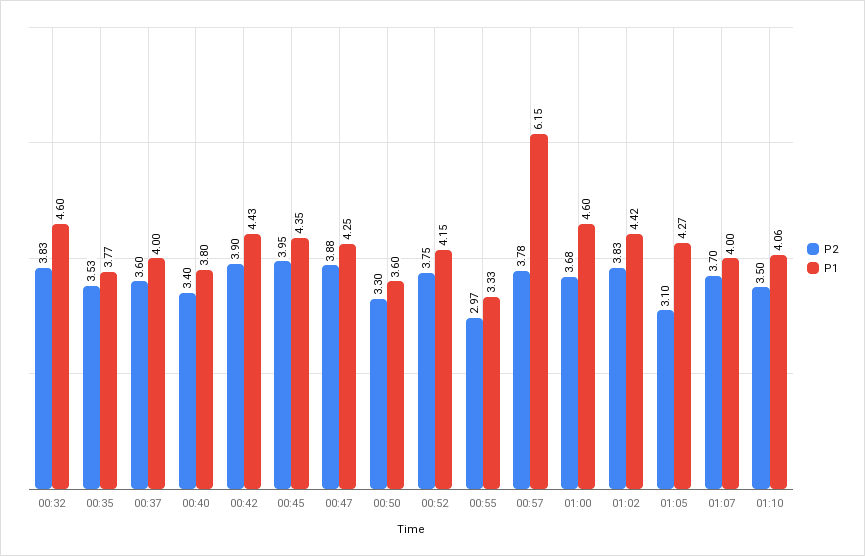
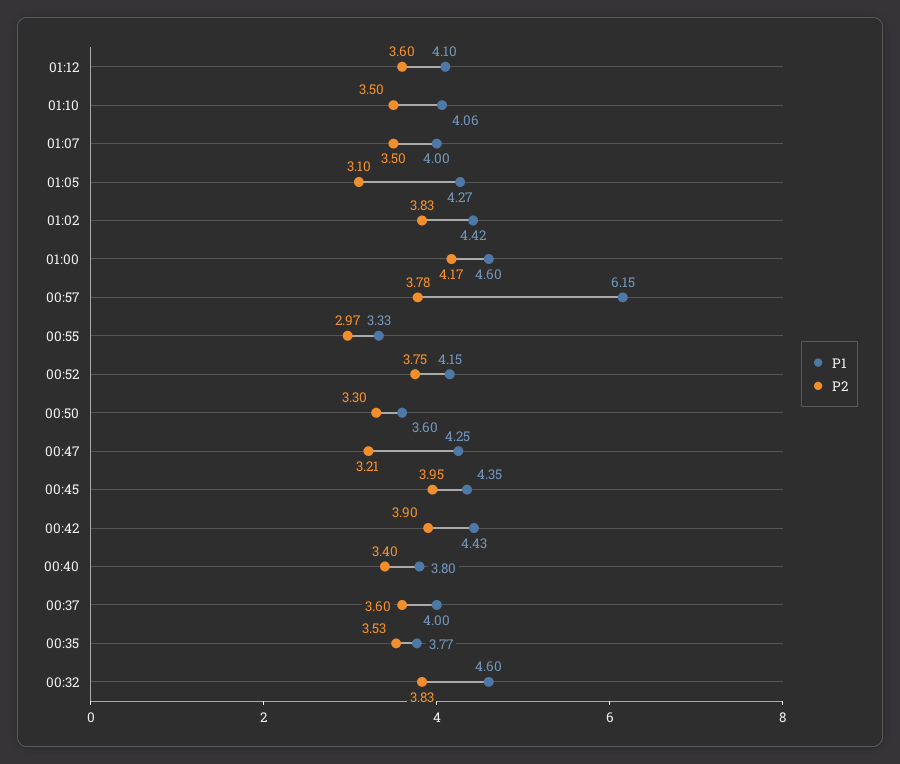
P2, 00:47: 3.88 -> 3.21
P2, 01:00: 3.68 -> 4.17
P2, 01:07: 3.7 -> 3.5
P1, 01:12: none -> 4.1
P2, 01:12: none -> 3.6

